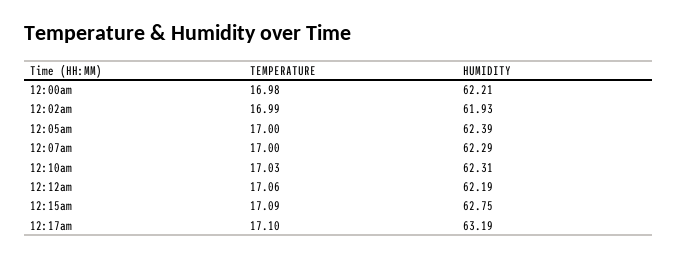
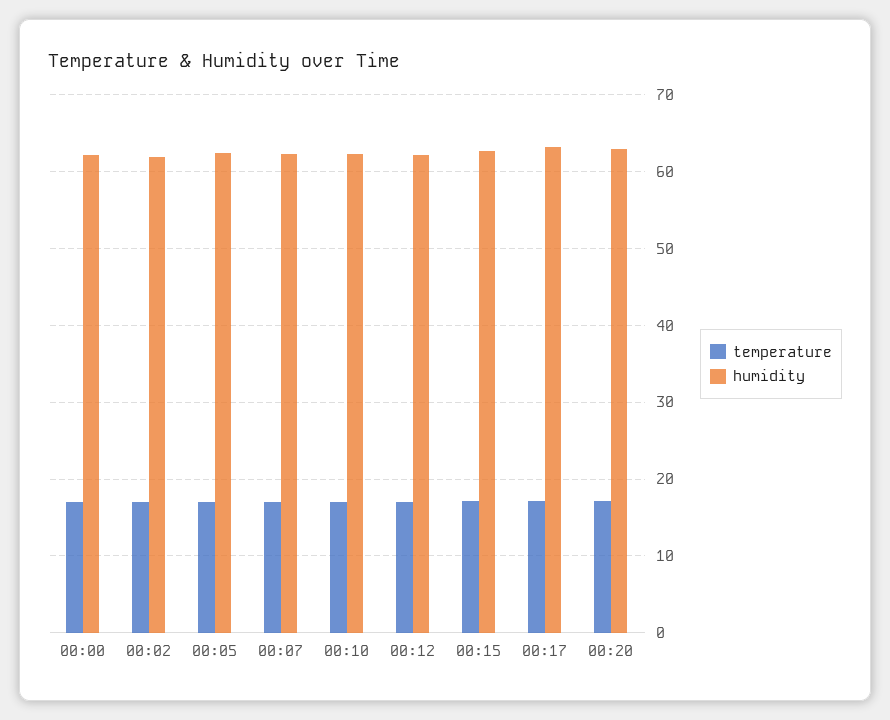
TEMPERATURE, 00:20: none -> 17
HUMIDITY, 00:20: none -> 63

